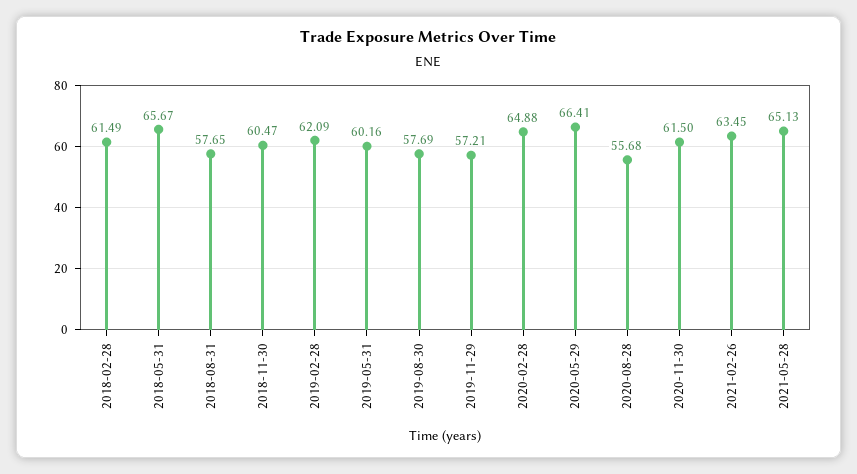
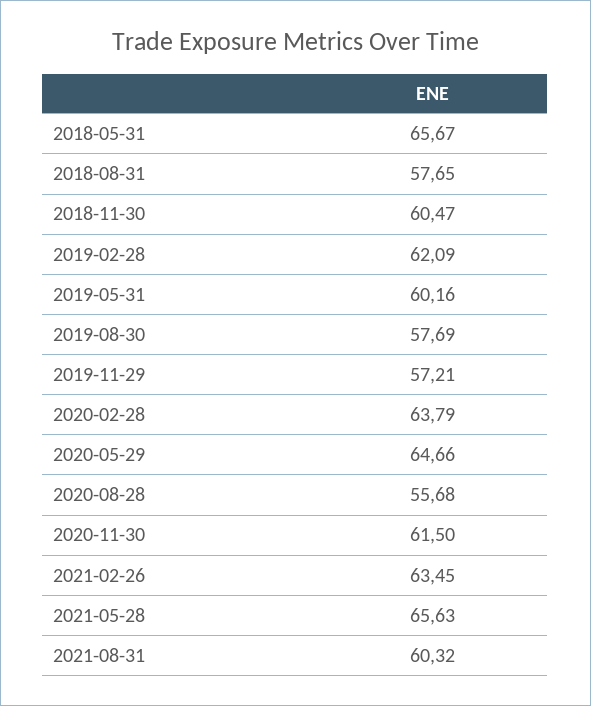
2018-02-28: 61.49 -> none
2020-02-28: 64.88 -> 63.79
2020-05-29: 66.41 -> 64.66
2021-05-28: 65.13 -> 65.63
2021-08-31: none -> 60.32

